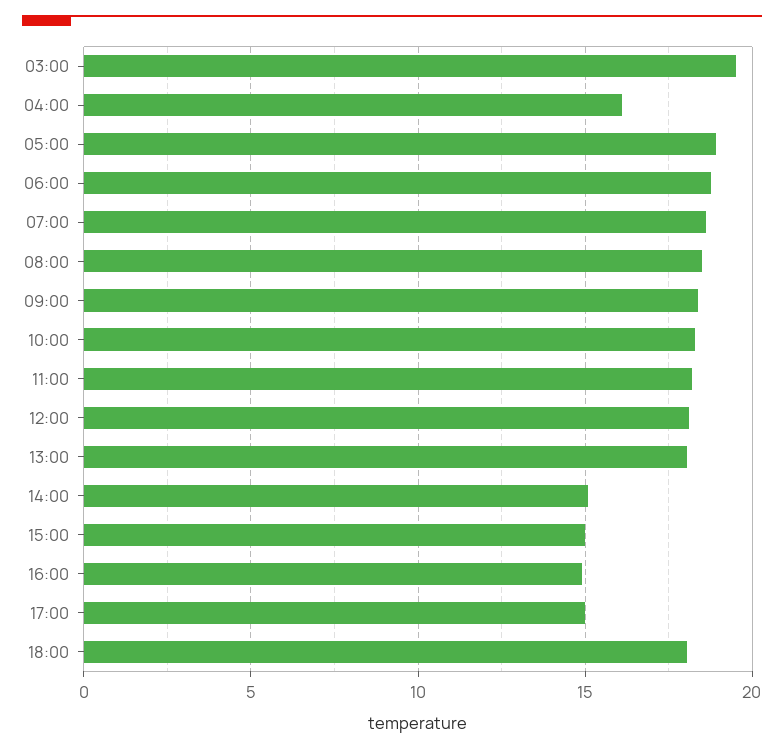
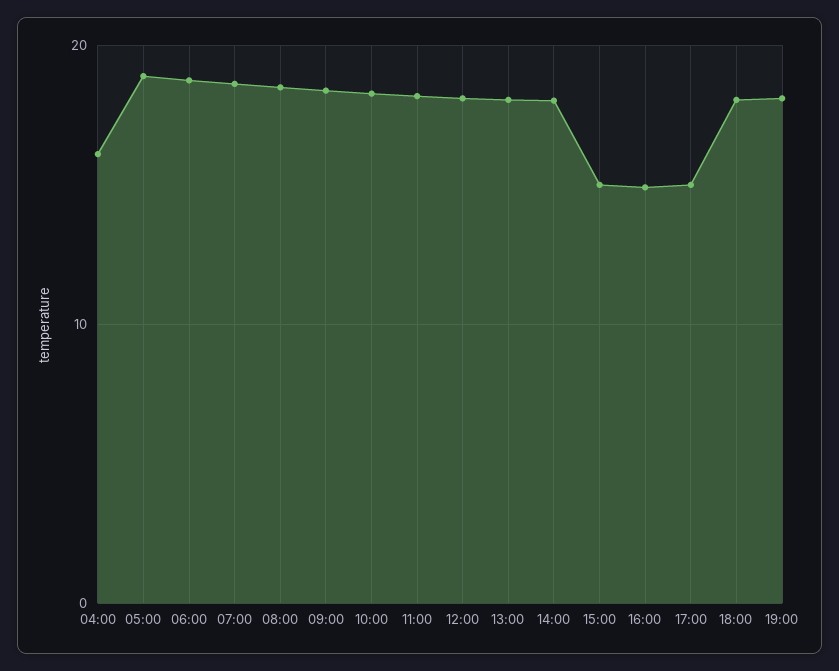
03:00: 19.5 -> none
14:00: 15 -> 18
19:00: none -> 18

